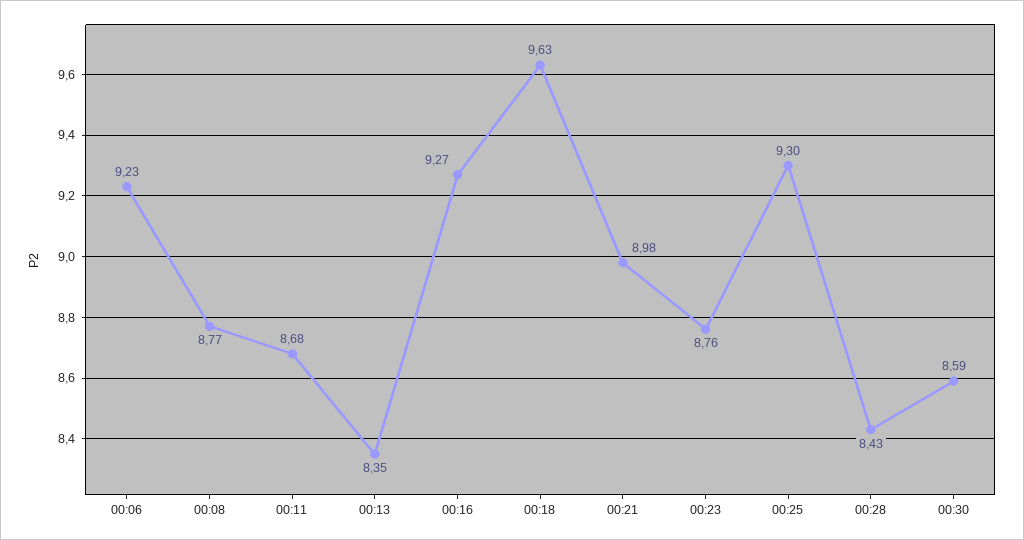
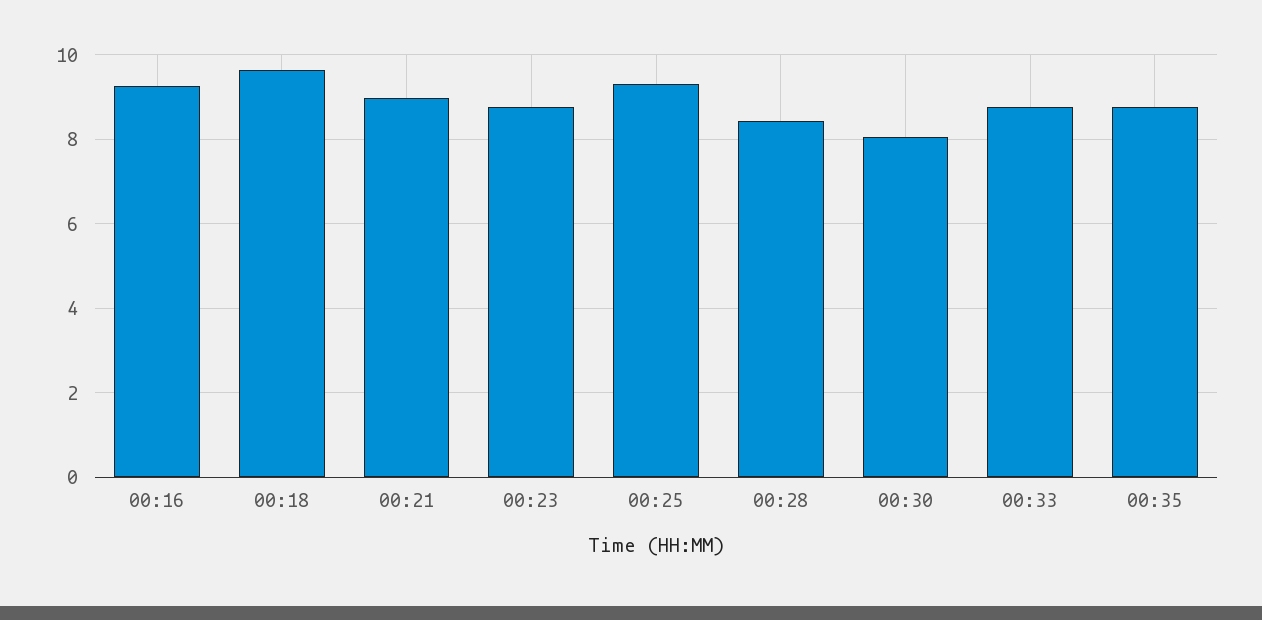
00:06: 9.23 -> none
00:08: 8.77 -> none
00:11: 8.68 -> none
00:13: 8.35 -> none
00:30: 8.59 -> 8
00:33: none -> 8.8
00:35: none -> 8.8

